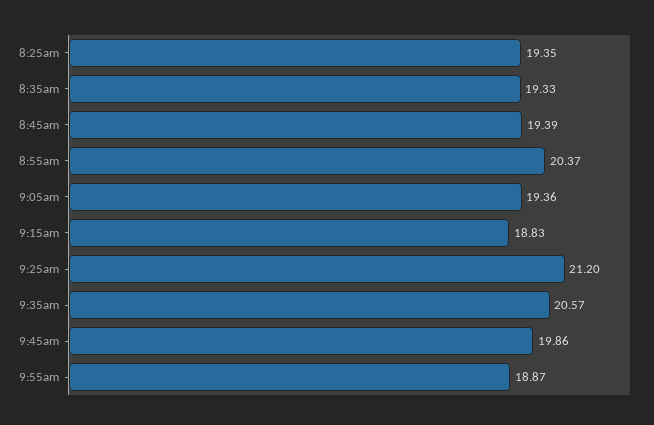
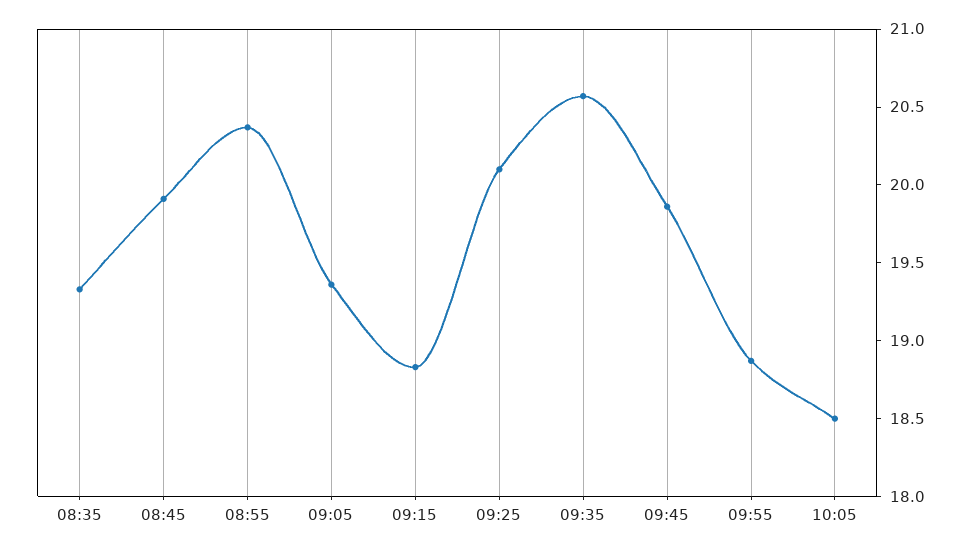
8:25am: 19.35 -> none
8:45am: 19.39 -> 19.9
9:25am: 21.2 -> 20.1
10:05: none -> 18.5

